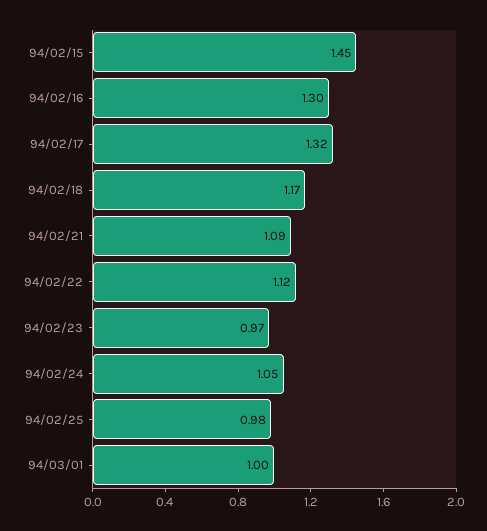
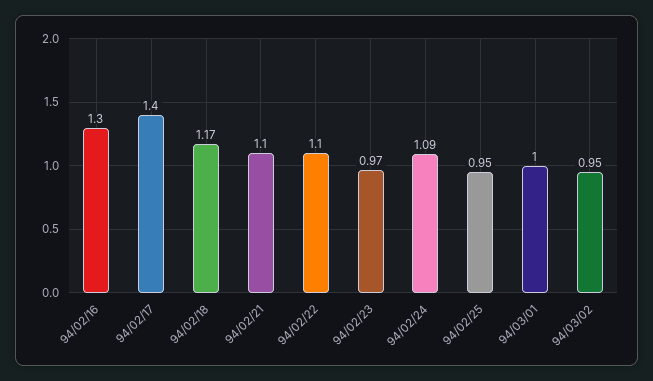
94/02/15: 1.45 -> none
94/02/17: 1.32 -> 1.4
94/02/21: 1.09 -> 1.1
94/02/22: 1.12 -> 1.1
94/02/24: 1.05 -> 1.09
94/02/25: 0.98 -> 0.95
94/03/02: none -> 0.95

